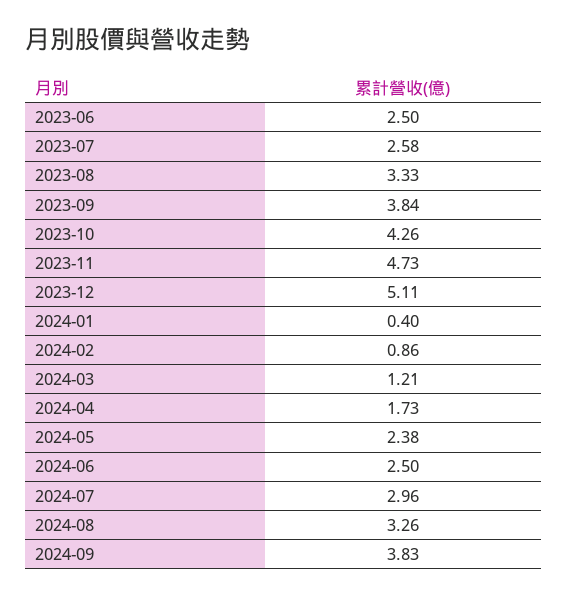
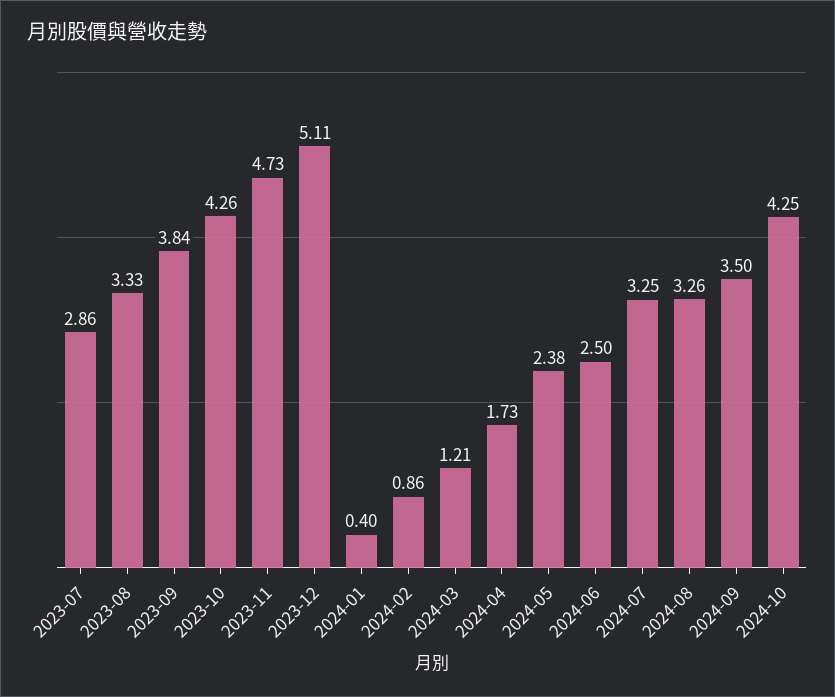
2023-06: 2.5 -> none
2023-07: 2.58 -> 2.86
2024-07: 2.96 -> 3.25
2024-09: 3.83 -> 3.5
2024-10: none -> 4.25

